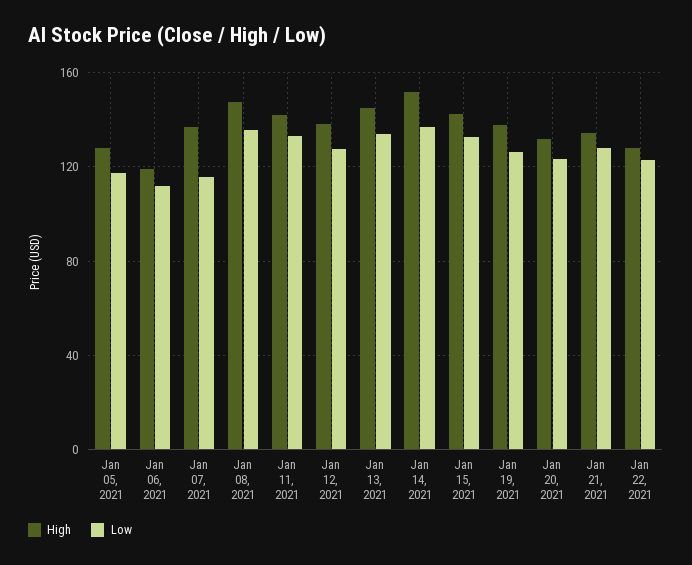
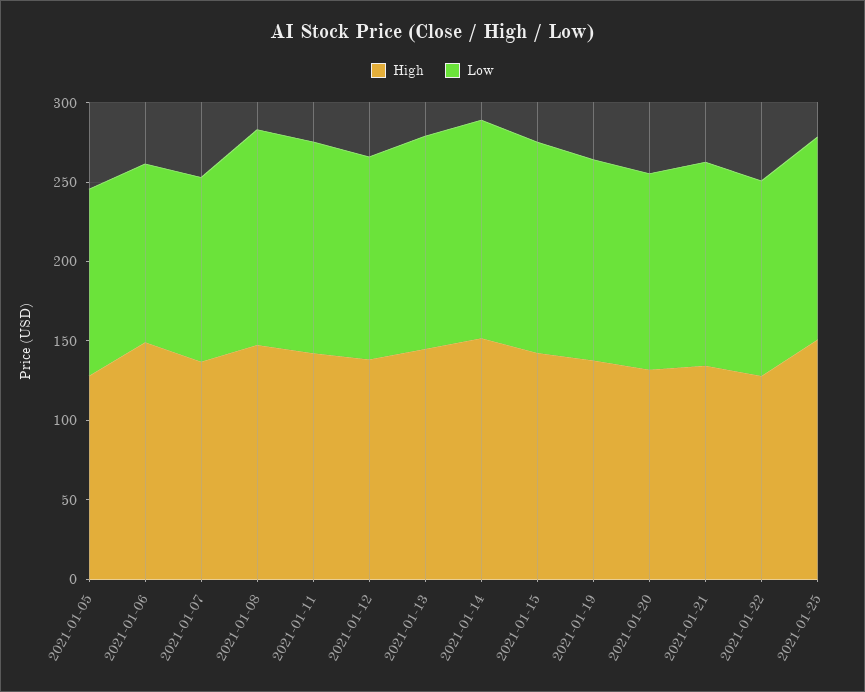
High, Jan 06, 2021: 120 -> 150
High, 2021-01-25: none -> 150
Low, 2021-01-25: none -> 130

